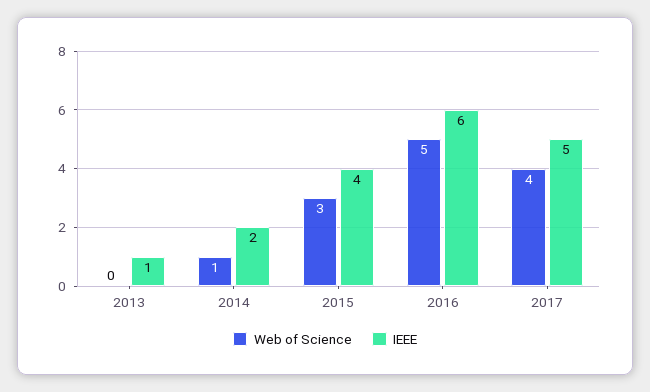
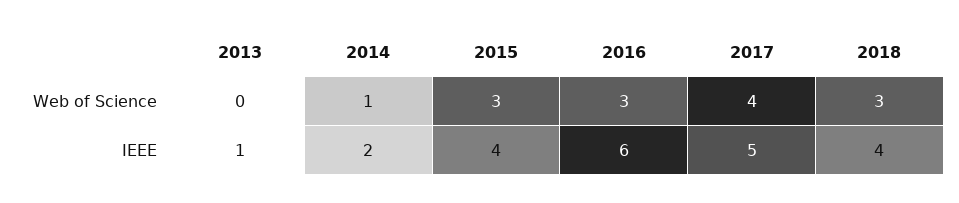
Web of Science, 2016: 5 -> 3
Web of Science, 2018: none -> 3
IEEE, 2018: none -> 4

